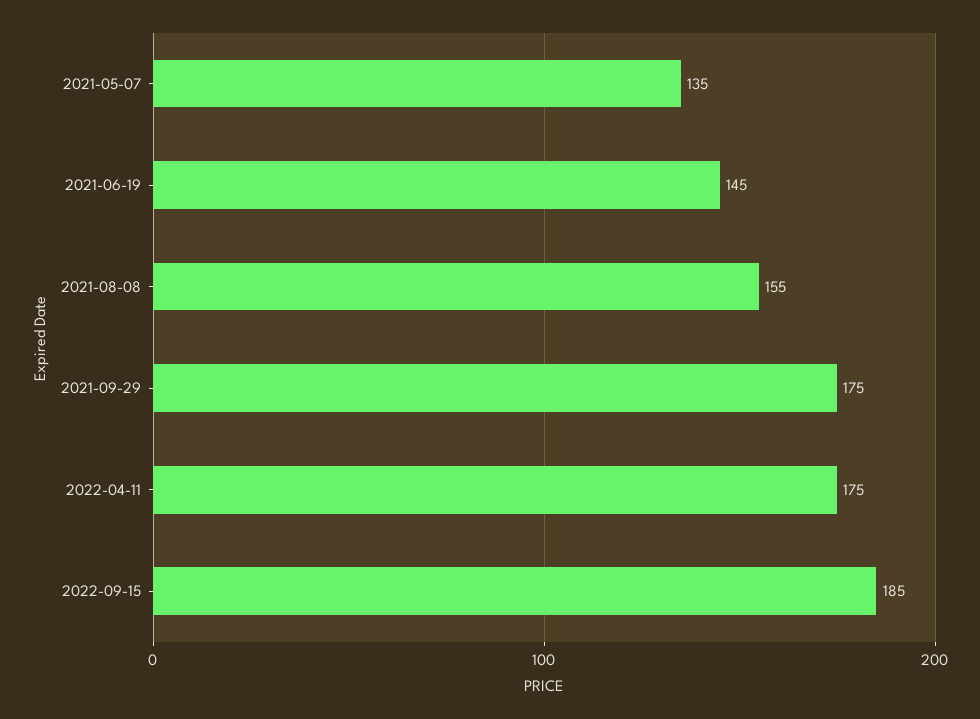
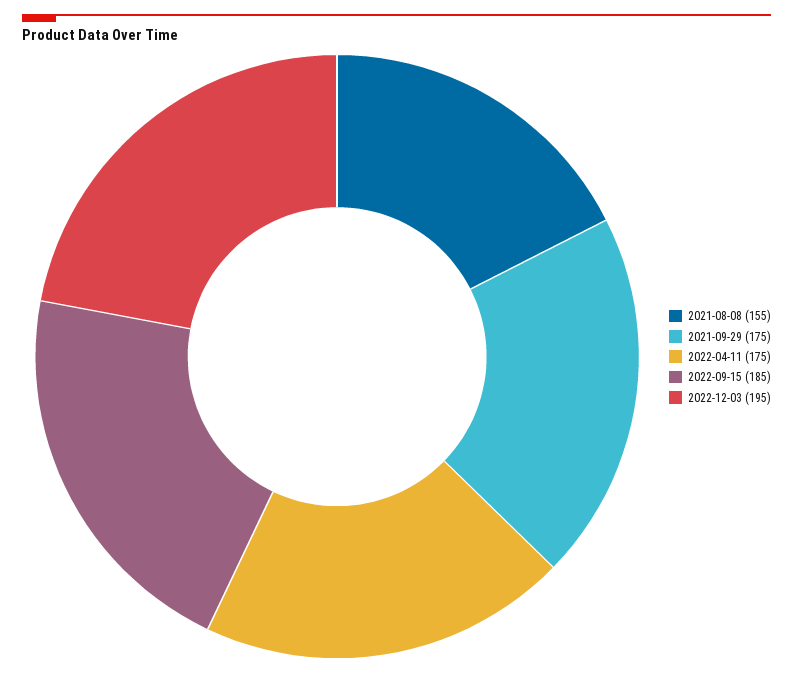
2021-05-07: 135 -> none
2021-06-19: 145 -> none
2022-12-03: none -> 195

